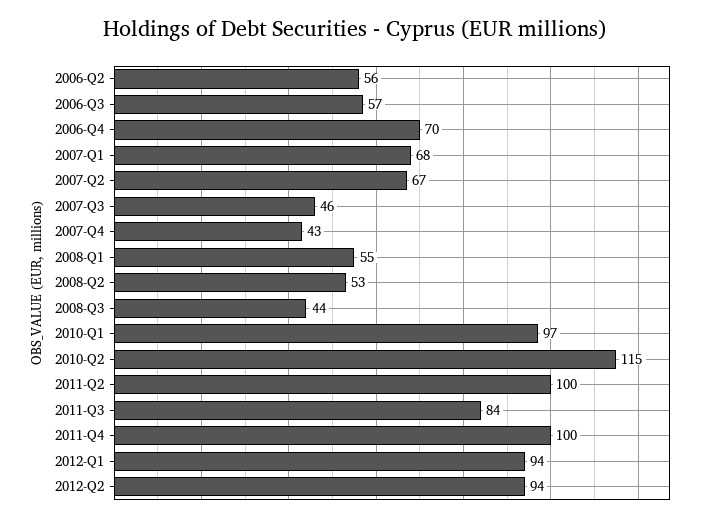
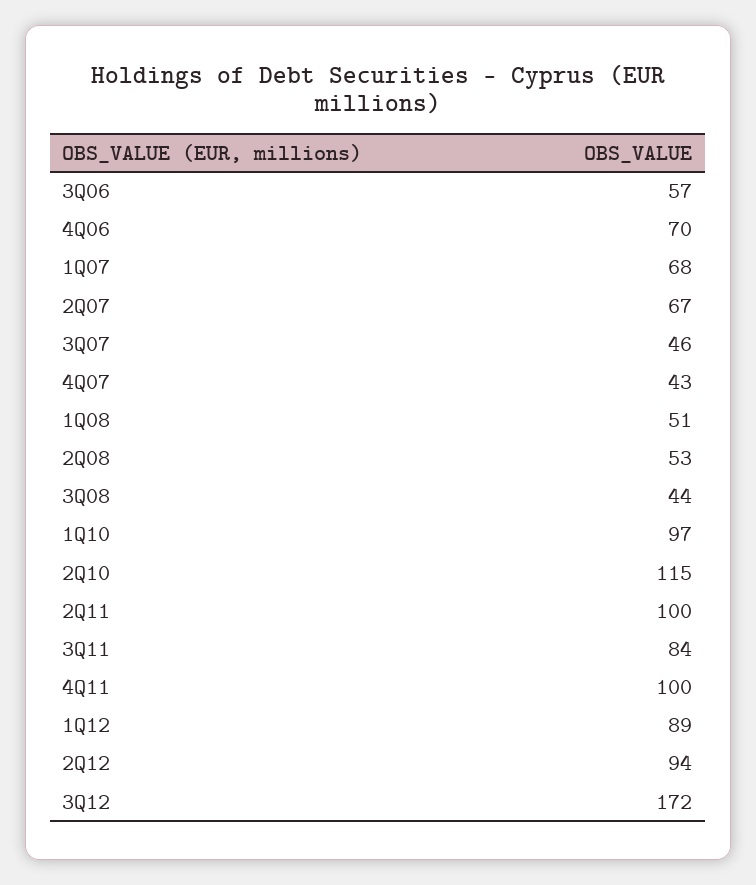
2006-Q2: 56 -> none
2008-Q1: 55 -> 51
2012-Q1: 94 -> 89
3Q12: none -> 172

